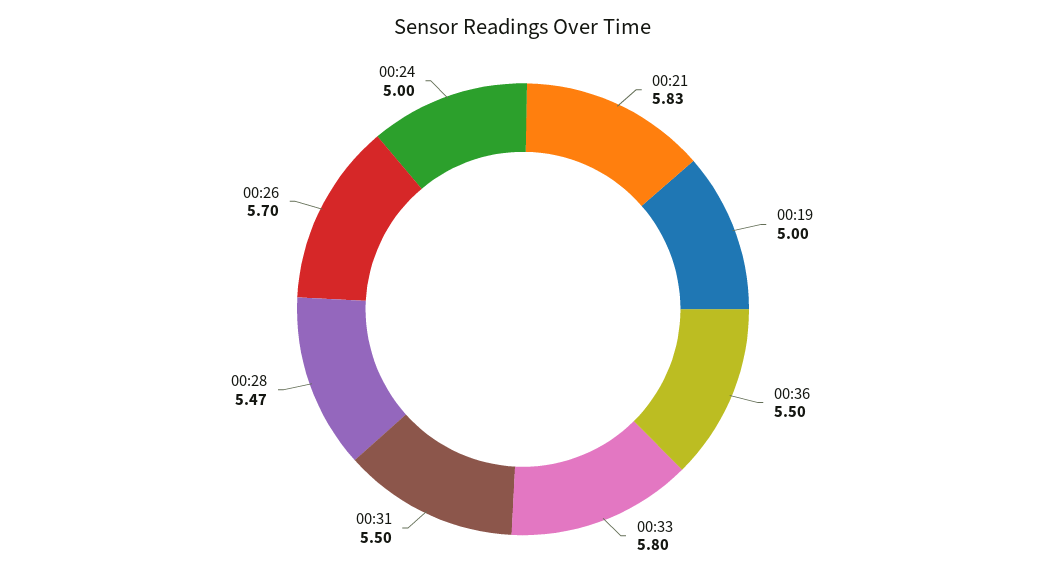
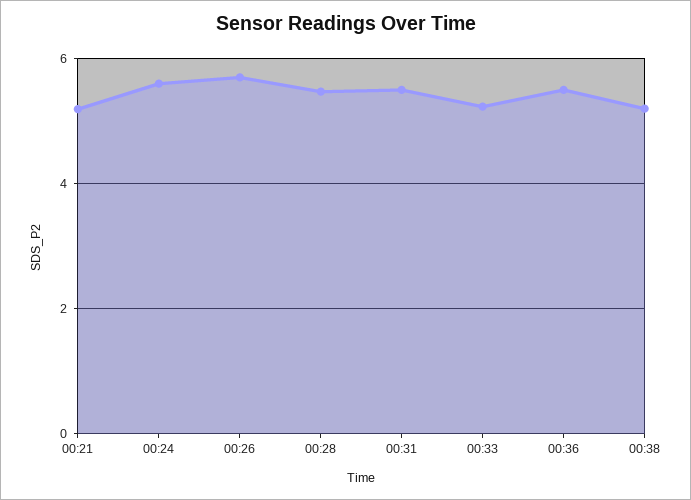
00:21: 5.83 -> 5.2
00:19: 5 -> none
00:33: 5.8 -> 5.2
00:24: 5 -> 5.6
00:38: none -> 5.2

